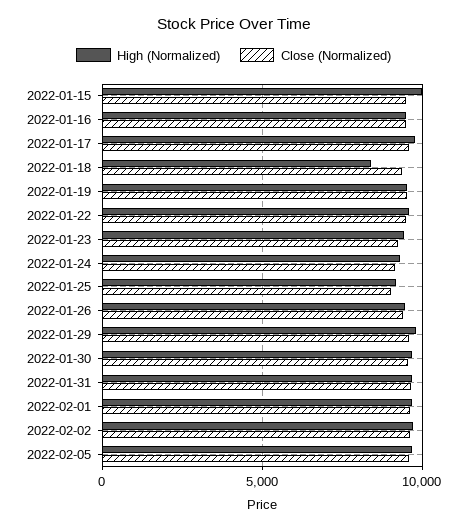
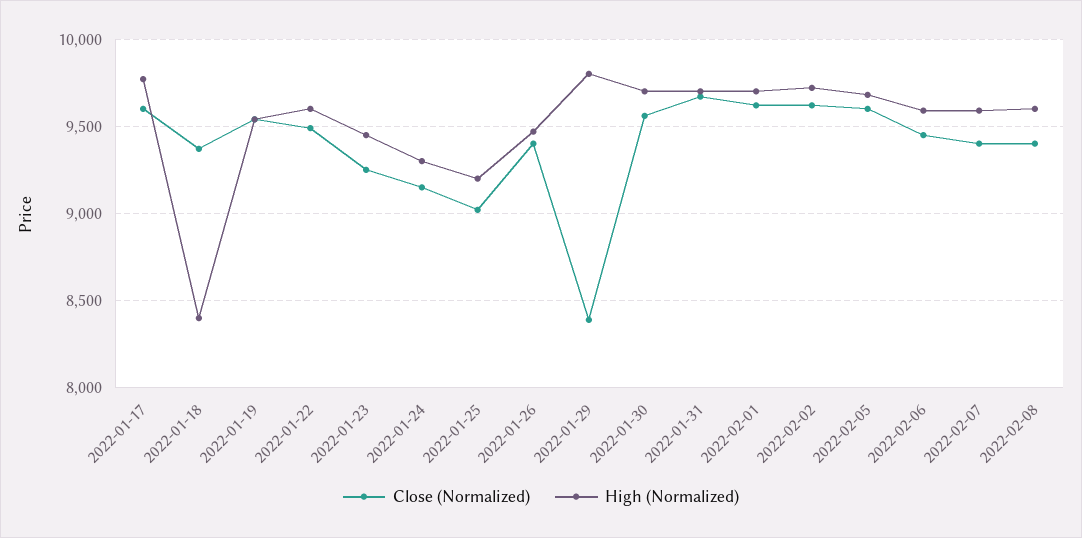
High (Normalized), 2022-01-15: 10000 -> none
Close (Normalized), 2022-01-15: 9500 -> none
High (Normalized), 2022-01-16: 9500 -> none
Close (Normalized), 2022-01-16: 9500 -> none
Close (Normalized), 2022-01-29: 9500 -> 8400
Close (Normalized), 2022-02-06: none -> 9450
High (Normalized), 2022-02-06: none -> 9600
Close (Normalized), 2022-02-07: none -> 9400
High (Normalized), 2022-02-07: none -> 9600
Close (Normalized), 2022-02-08: none -> 9400
High (Normalized), 2022-02-08: none -> 9600

